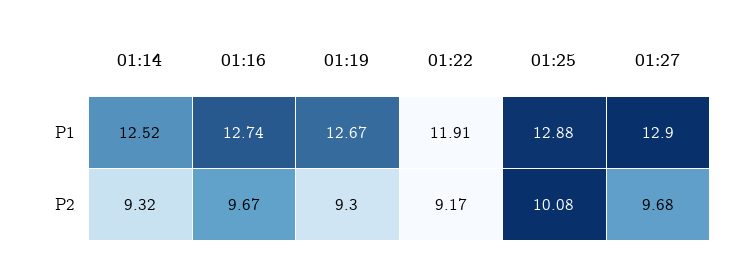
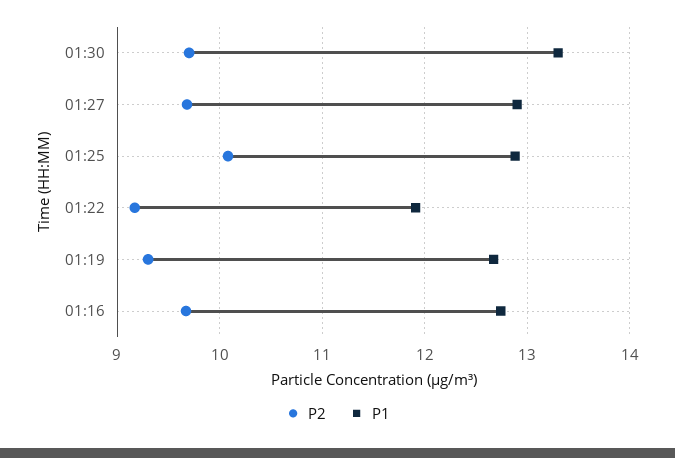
P1, 01:14: 12.52 -> none
P2, 01:14: 9.32 -> none
P2, 01:30: none -> 9.7
P1, 01:30: none -> 13.3

